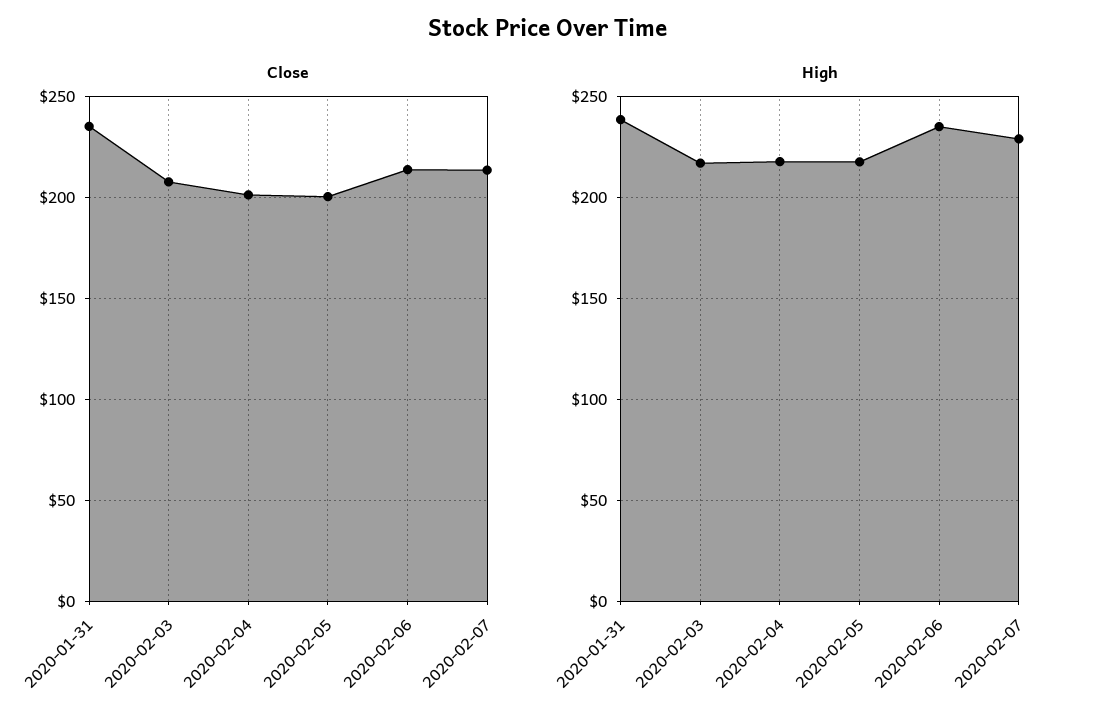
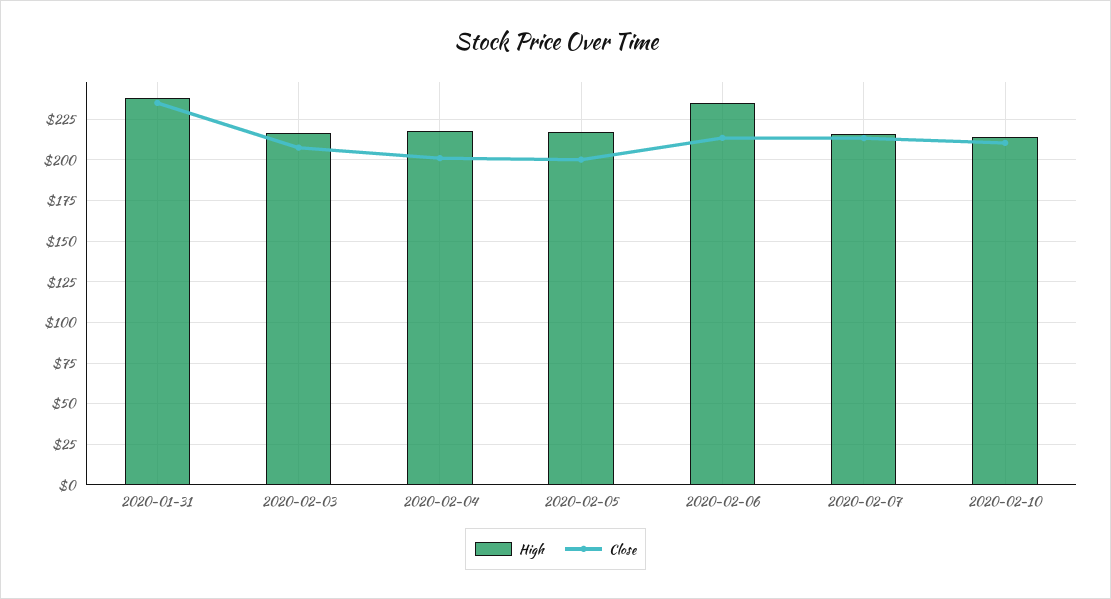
High, 2020-02-07: 230 -> 215
High, 2020-02-10: none -> 215
Close, 2020-02-10: none -> 210

